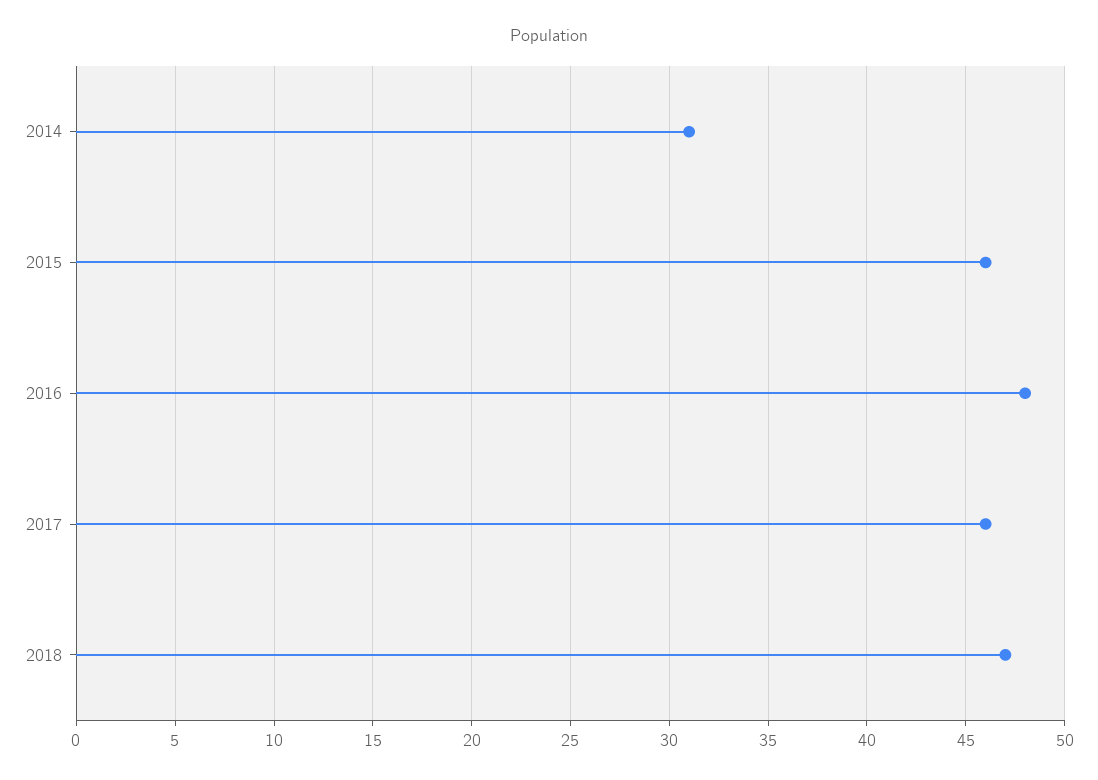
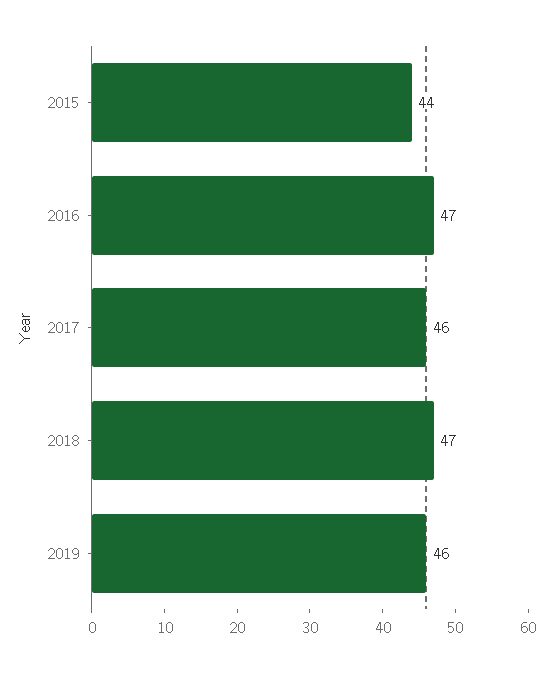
2014: 31 -> none
2015: 46 -> 44
2016: 48 -> 47
2019: none -> 46

